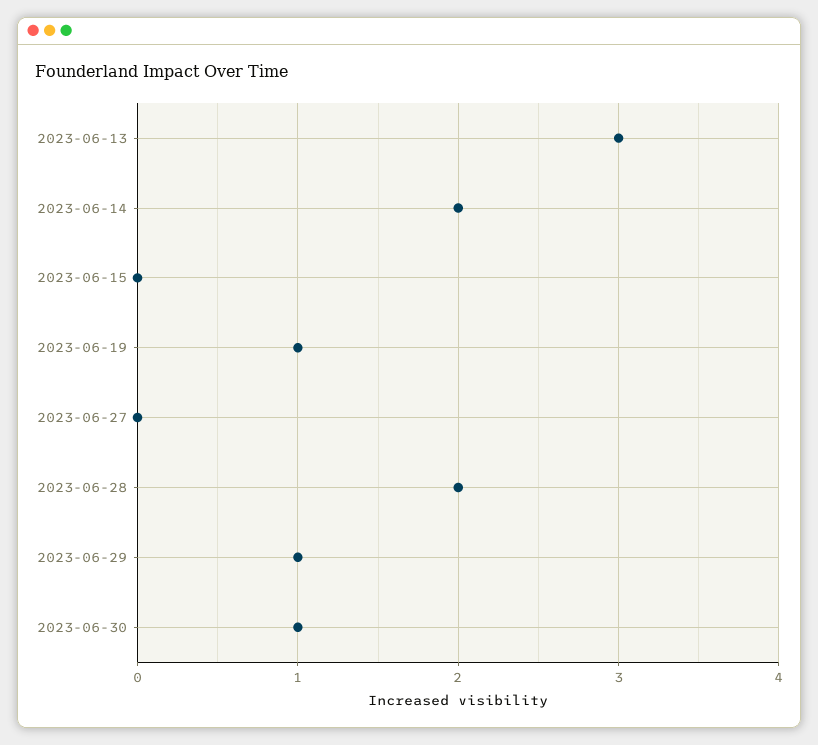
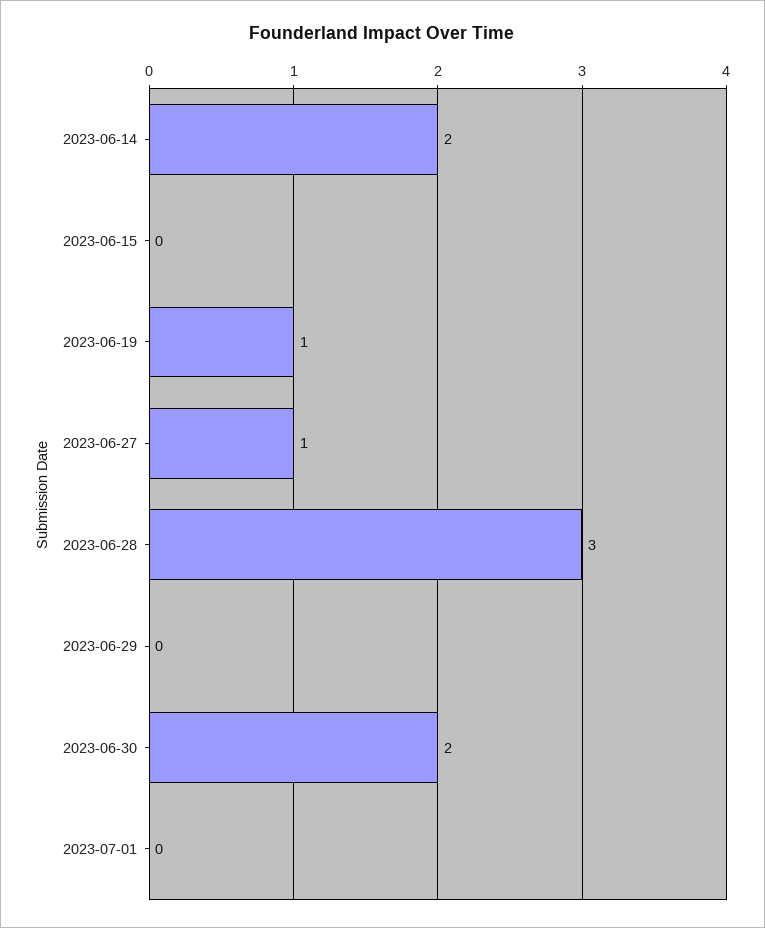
2023-06-13: 3 -> none
2023-06-27: 0 -> 1
2023-06-28: 2 -> 3
2023-06-29: 1 -> 0
2023-06-30: 1 -> 2
2023-07-01: none -> 0

